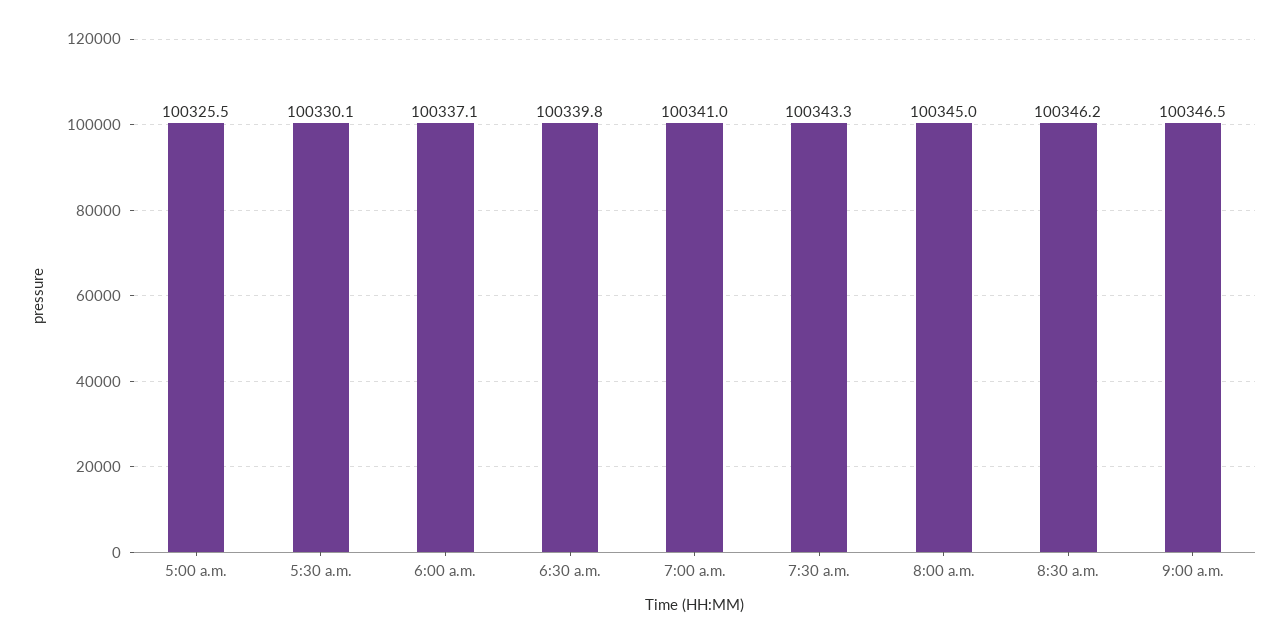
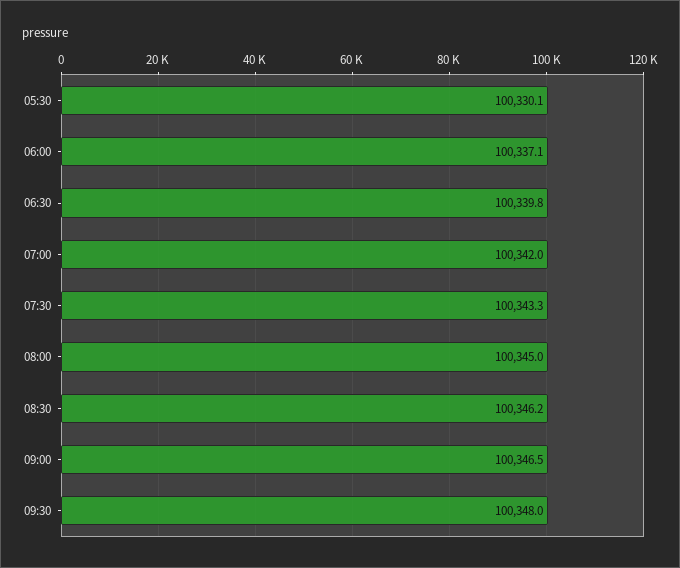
5:00 a.m.: 100325.5 -> none
7:00 a.m.: 100341 -> 100342
09:30: none -> 100348

